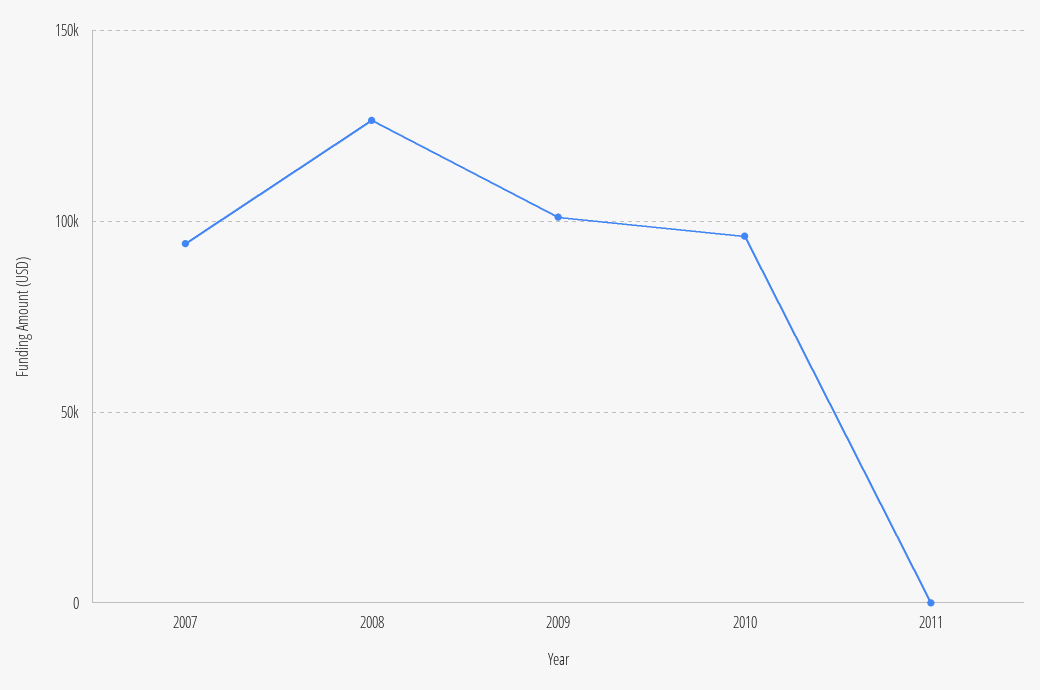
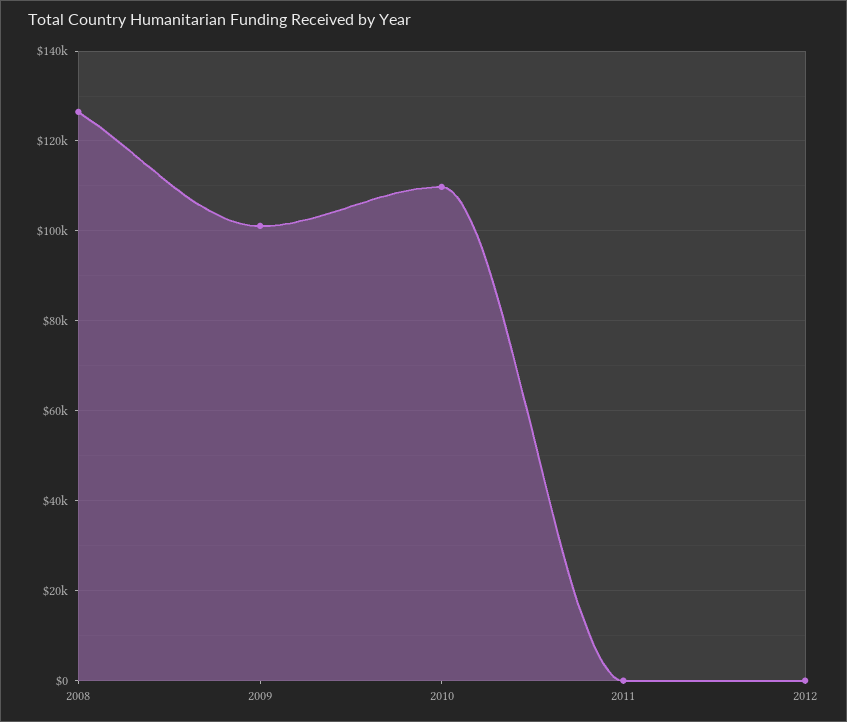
2007: 95000 -> none
2010: 95000 -> 110000
2012: none -> 0

